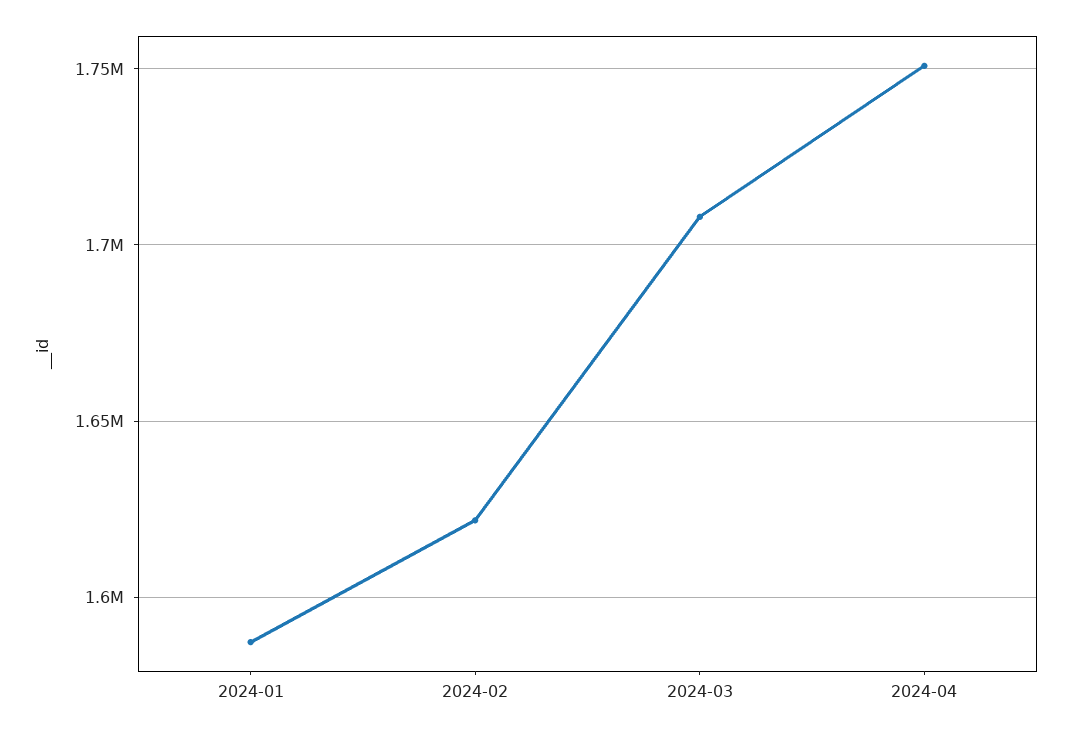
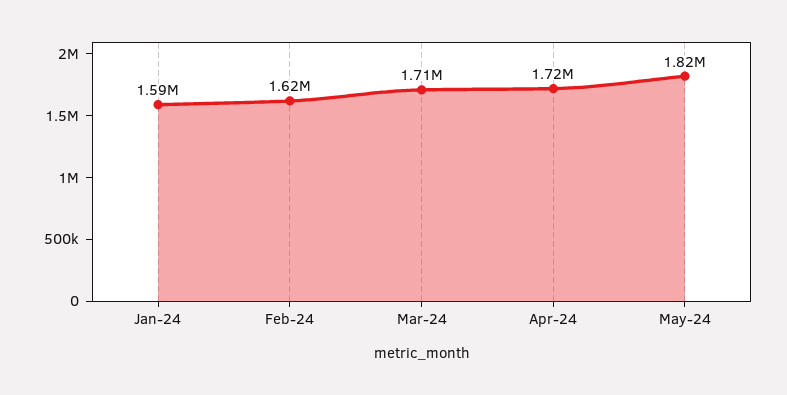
2024-04: 1750000 -> 1720000
May-24: none -> 1820000

